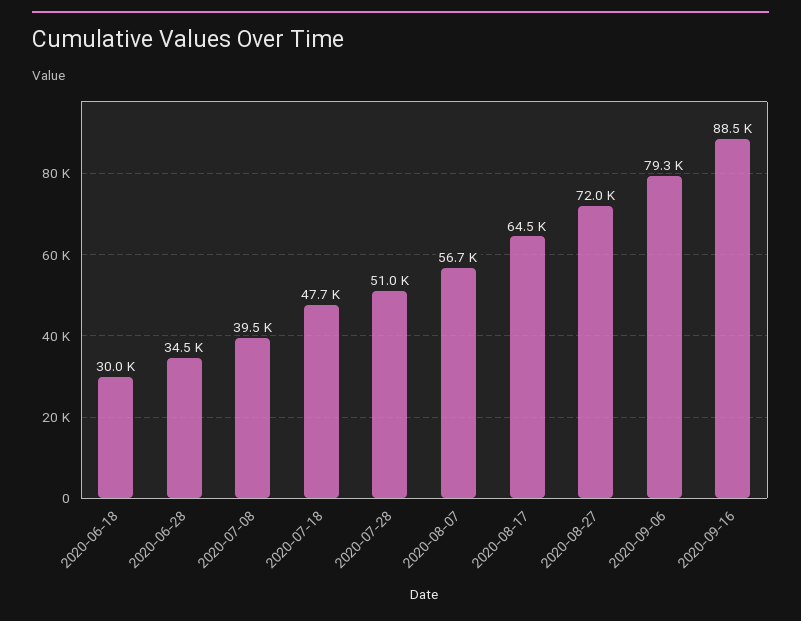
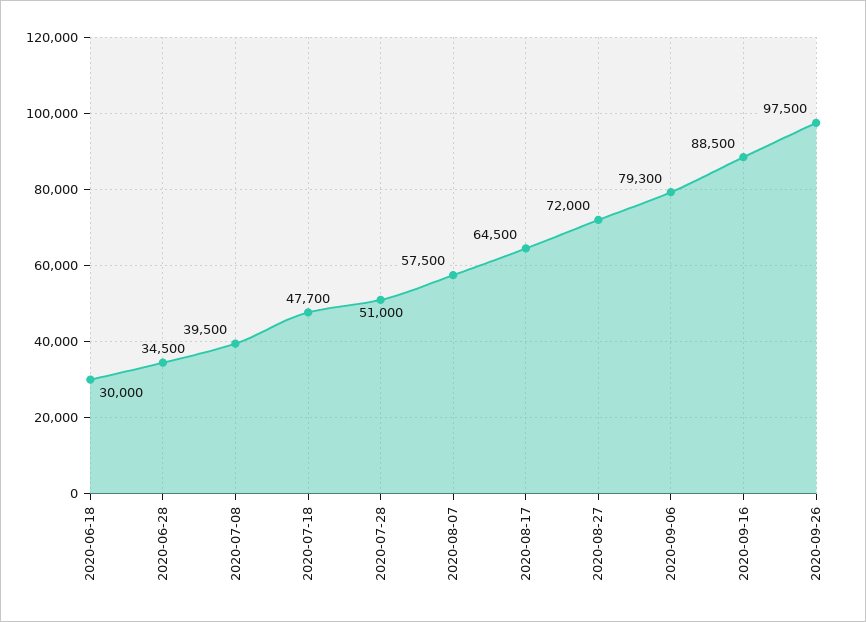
2020-08-07: 56700 -> 57500
2020-09-26: none -> 97500

